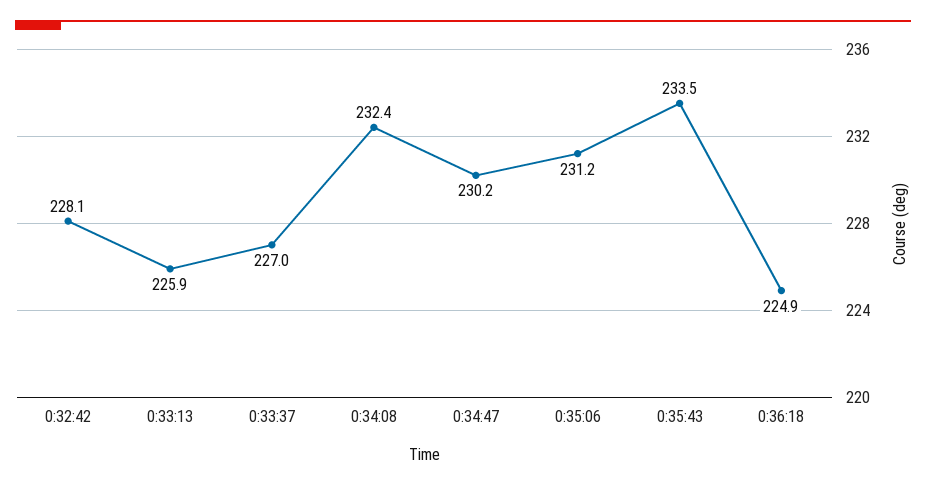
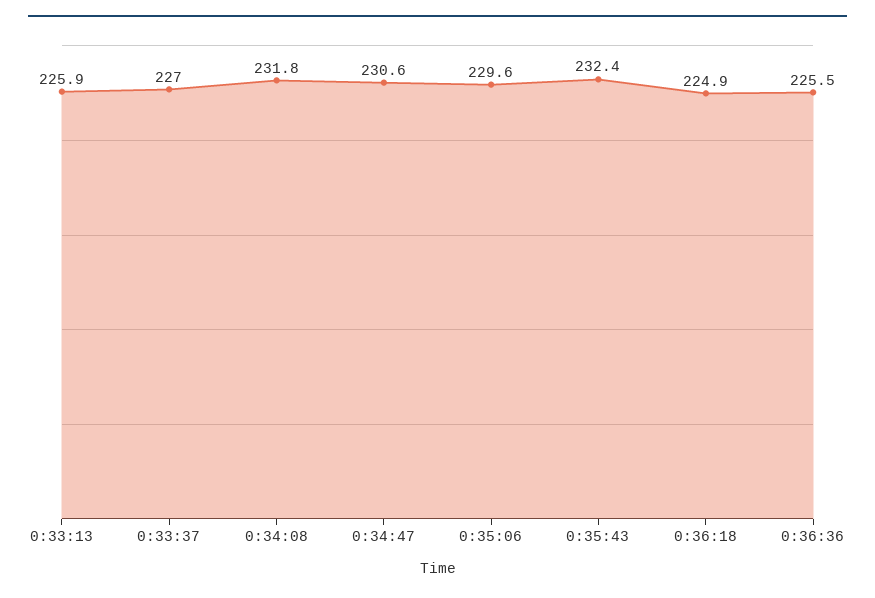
0:32:42: 228.1 -> none
0:34:08: 232.4 -> 231.8
0:34:47: 230.2 -> 230.6
0:35:06: 231.2 -> 229.6
0:35:43: 233.5 -> 232.4
0:36:36: none -> 225.5

